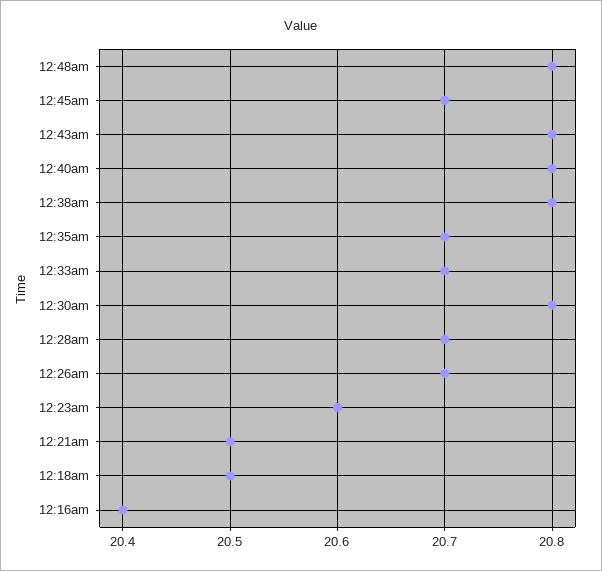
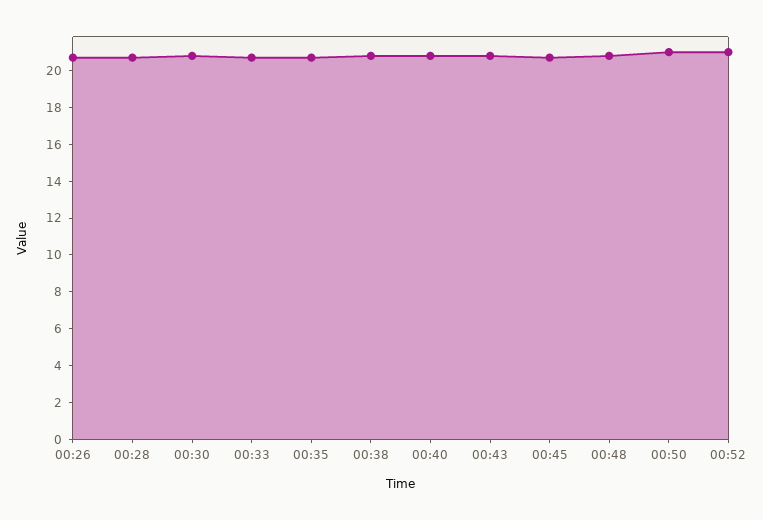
12:23am: 20.6 -> none
12:21am: 20.5 -> none
12:18am: 20.5 -> none
12:16am: 20.4 -> none
00:50: none -> 21
00:52: none -> 21

